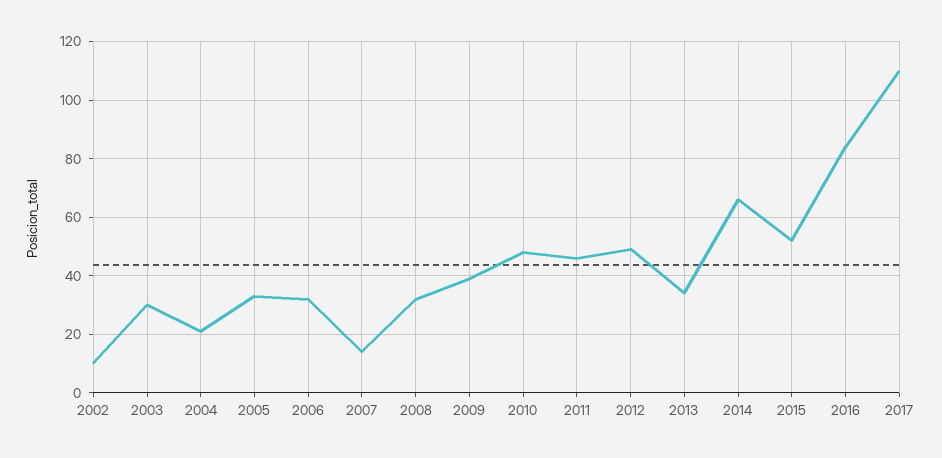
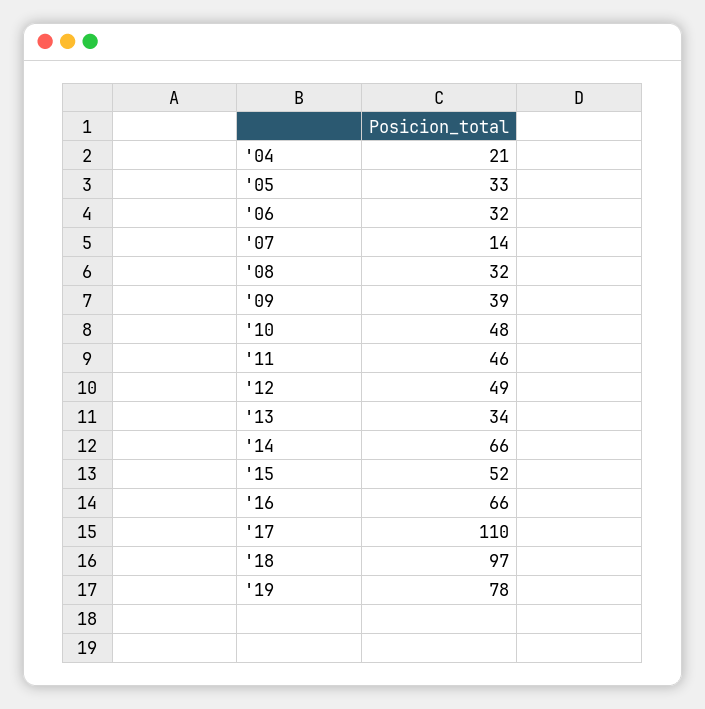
2002: 10 -> none
2003: 30 -> none
2016: 85 -> 66
'18: none -> 97
'19: none -> 78

